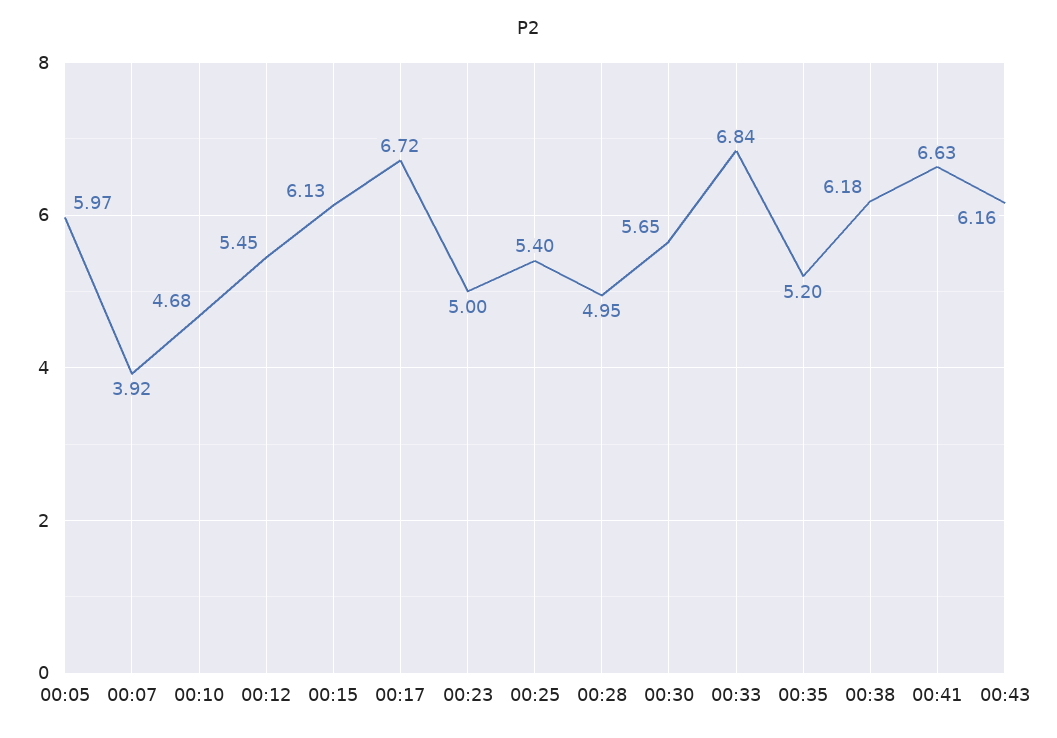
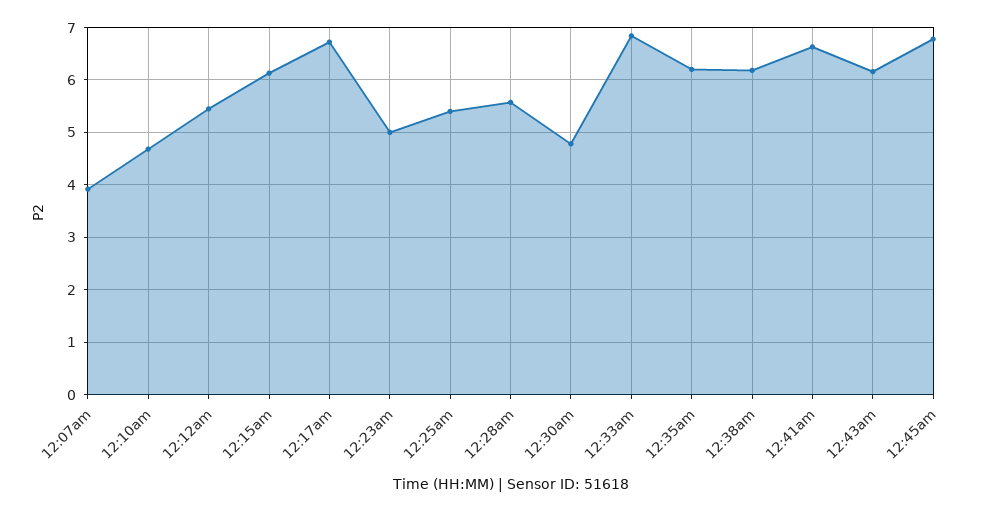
00:05: 5.97 -> none
00:28: 4.95 -> 5.6
00:30: 5.65 -> 4.8
00:35: 5.2 -> 6.2
12:45am: none -> 6.8

